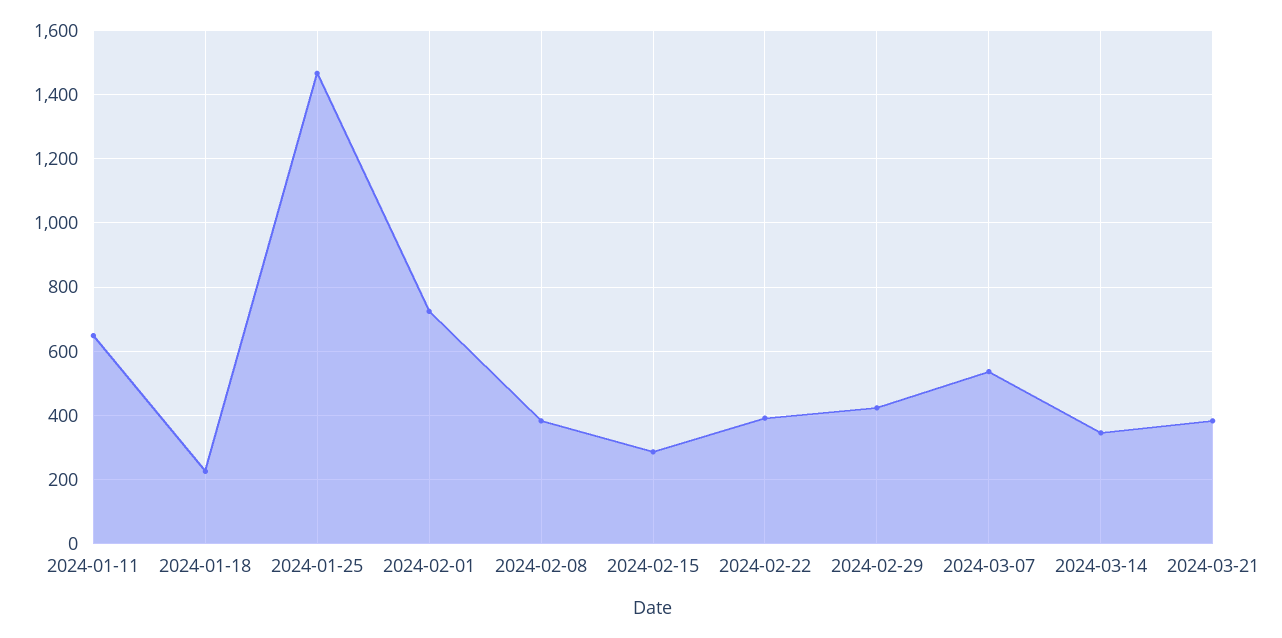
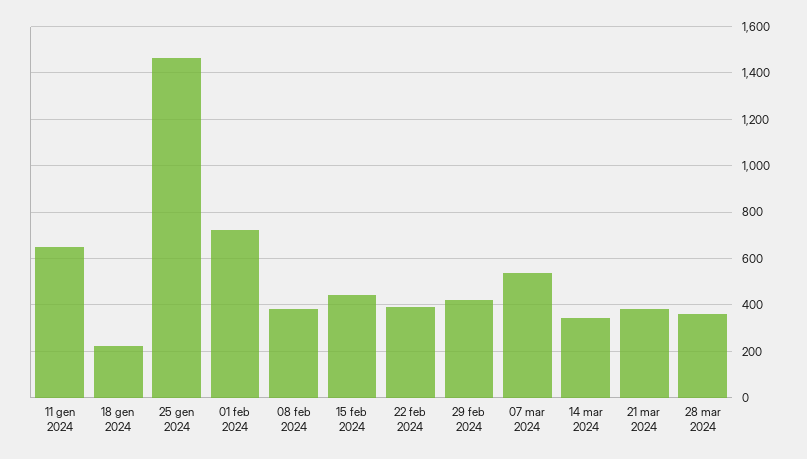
2024-02-15: 280 -> 450
28 mar 2024: none -> 350

